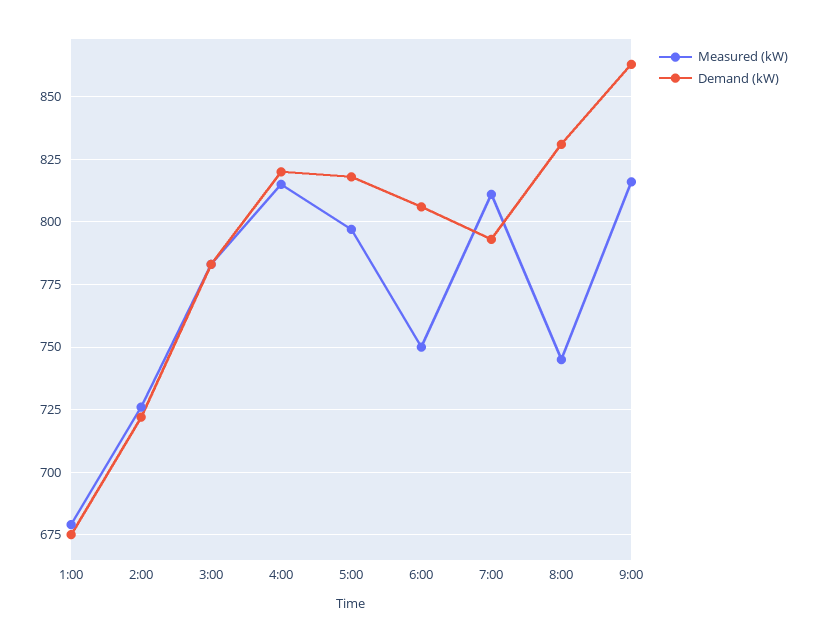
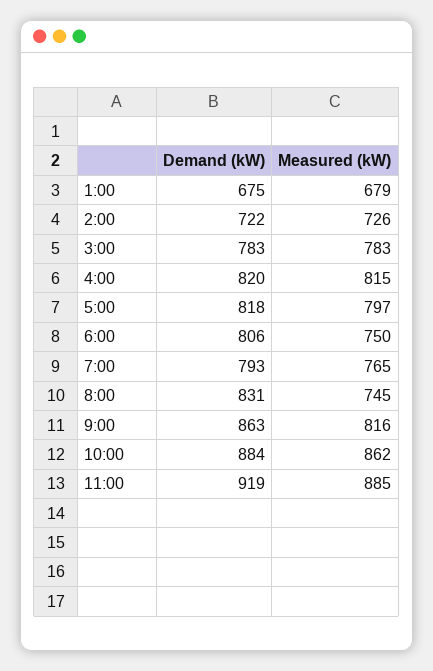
Measured (kW), 7:00: 810 -> 765
Demand (kW), 10:00: none -> 884
Measured (kW), 10:00: none -> 862
Demand (kW), 11:00: none -> 919
Measured (kW), 11:00: none -> 885

